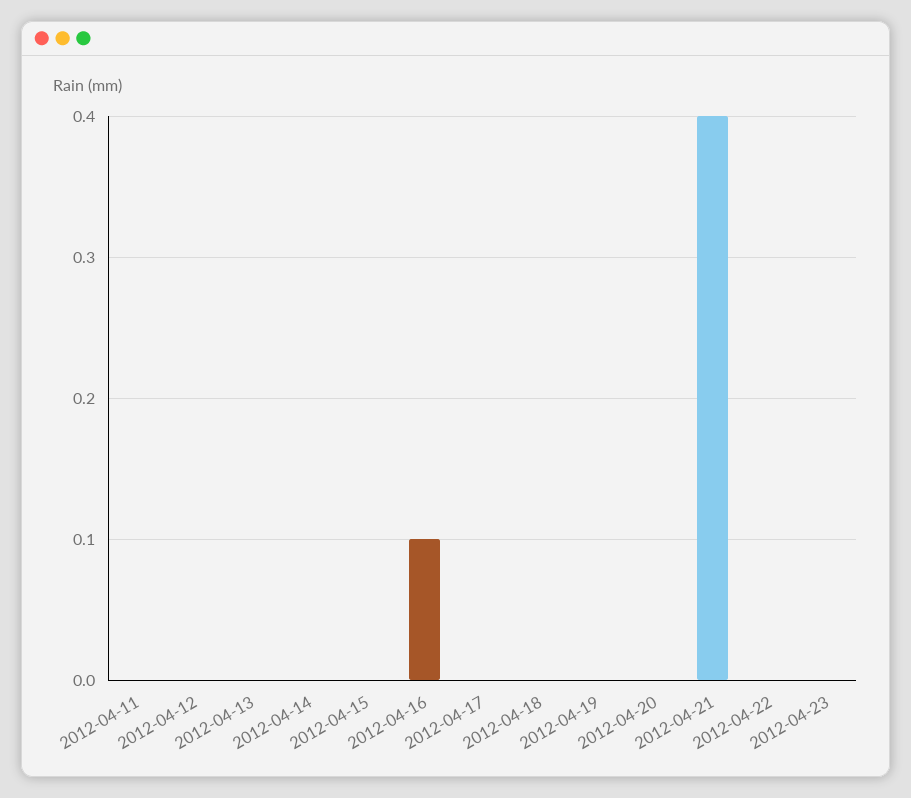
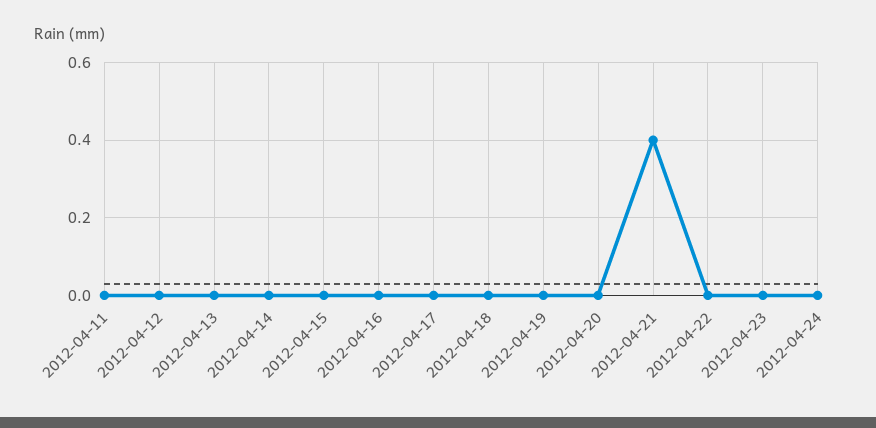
2012-04-16: 0.1 -> 0
2012-04-24: none -> 0

